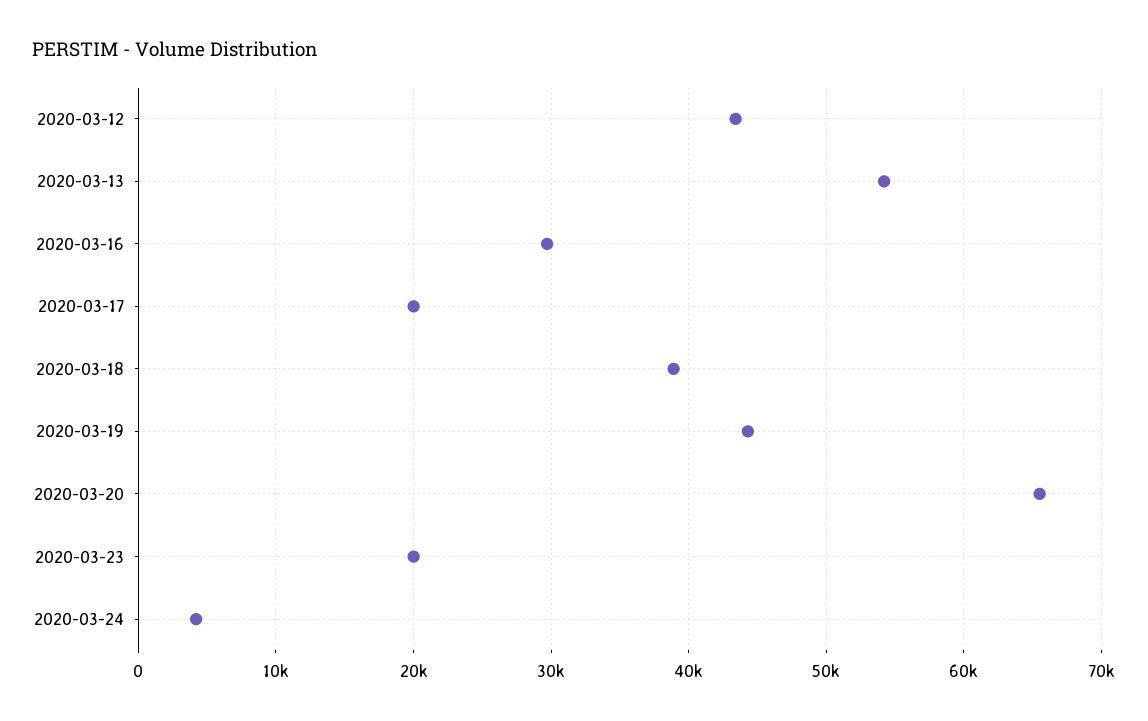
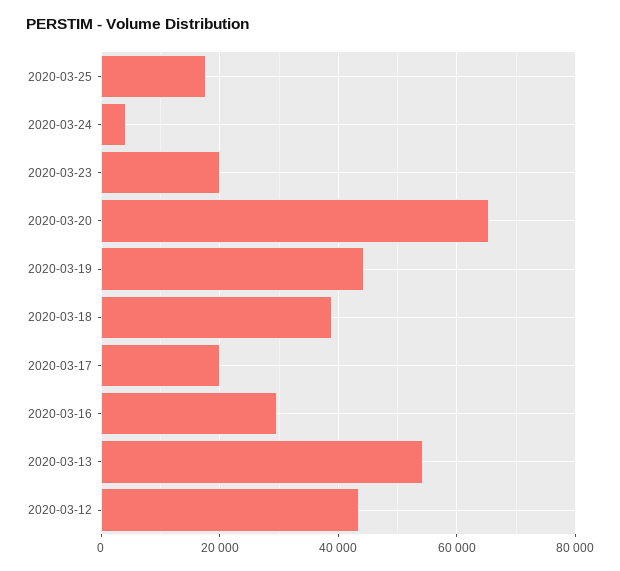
2020-03-25: none -> 18000

